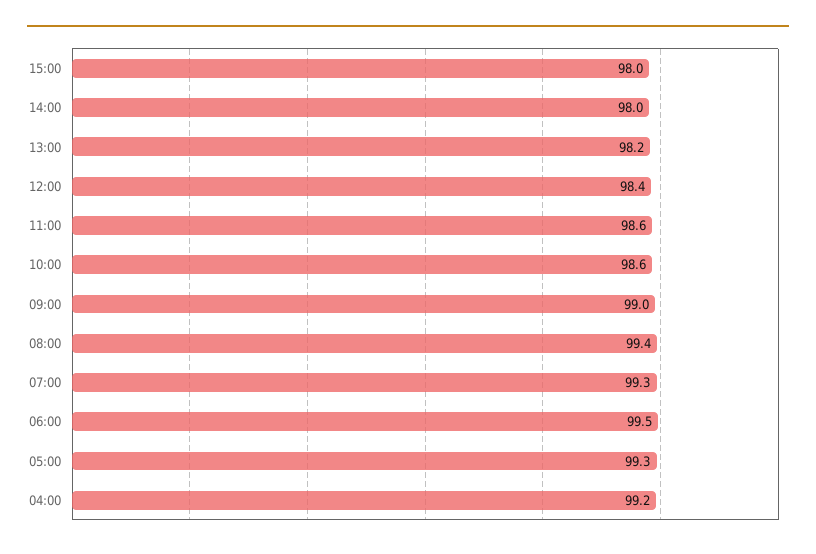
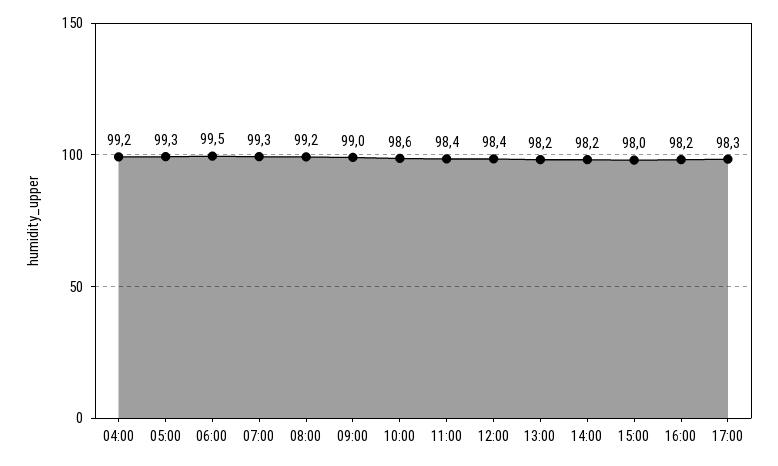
14:00: 98 -> 98.2
11:00: 98.6 -> 98.4
08:00: 99.4 -> 99.2
16:00: none -> 98.2
17:00: none -> 98.3

